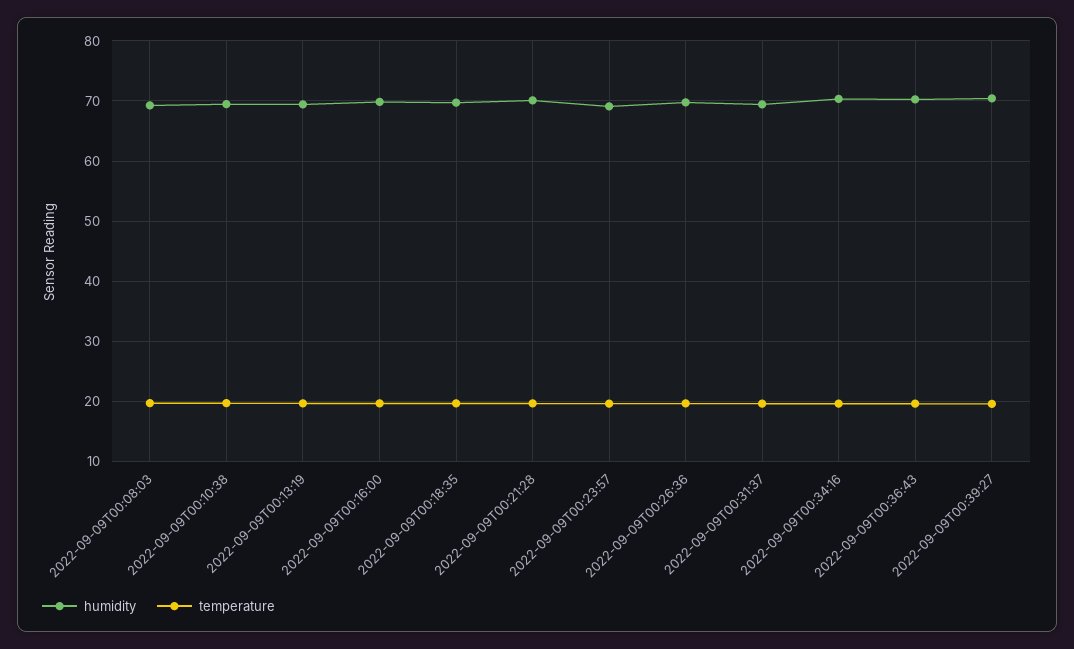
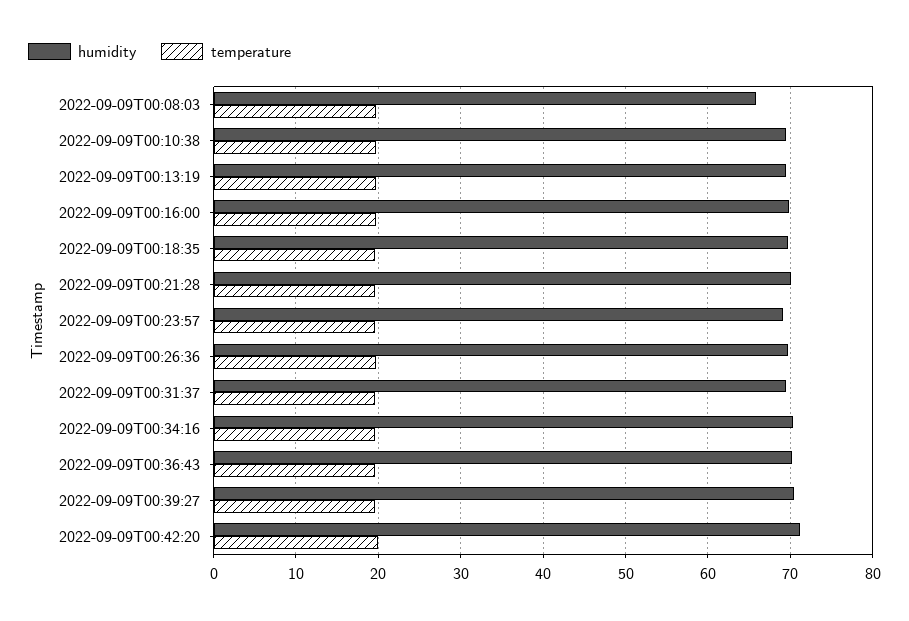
humidity, 2022-09-09T00:08:03: 69 -> 66
humidity, 2022-09-09T00:42:20: none -> 71
temperature, 2022-09-09T00:42:20: none -> 20

